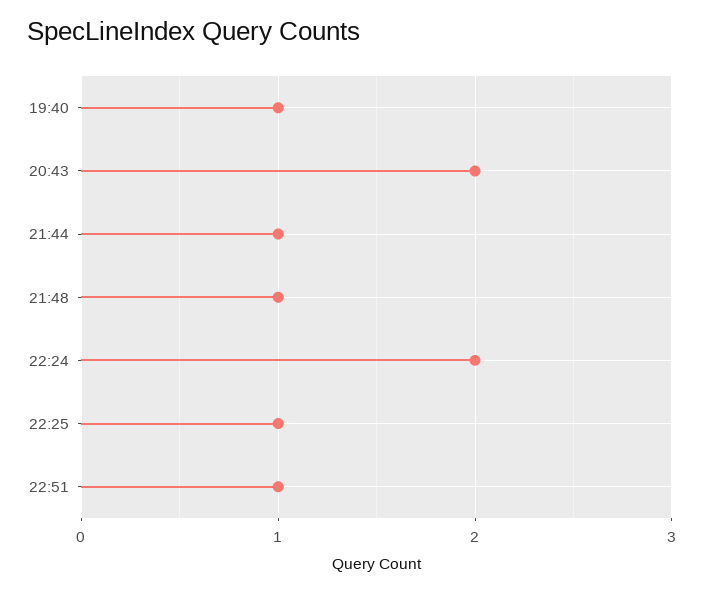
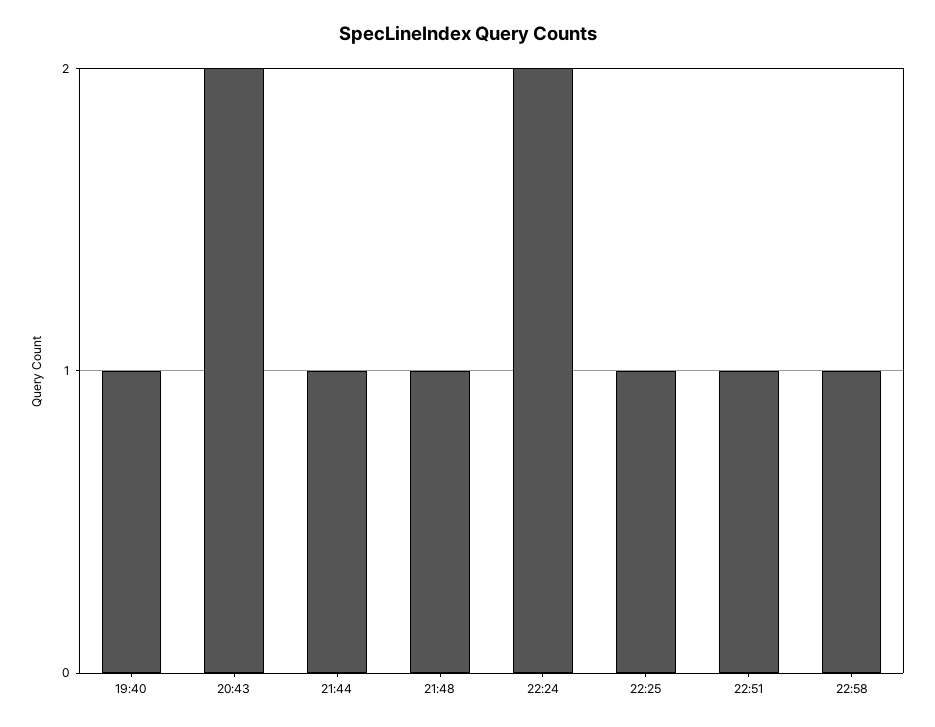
22:58: none -> 1

